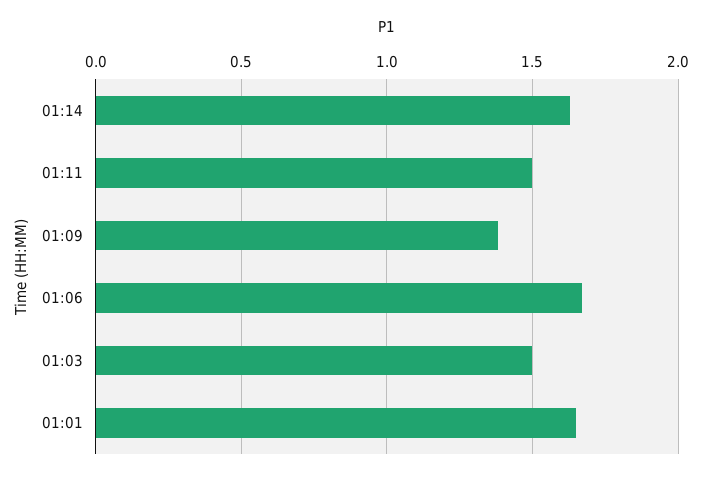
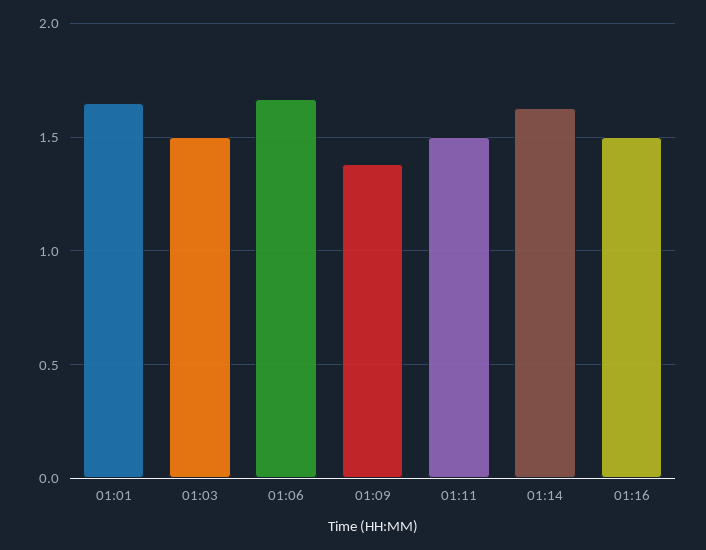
01:16: none -> 1.5

